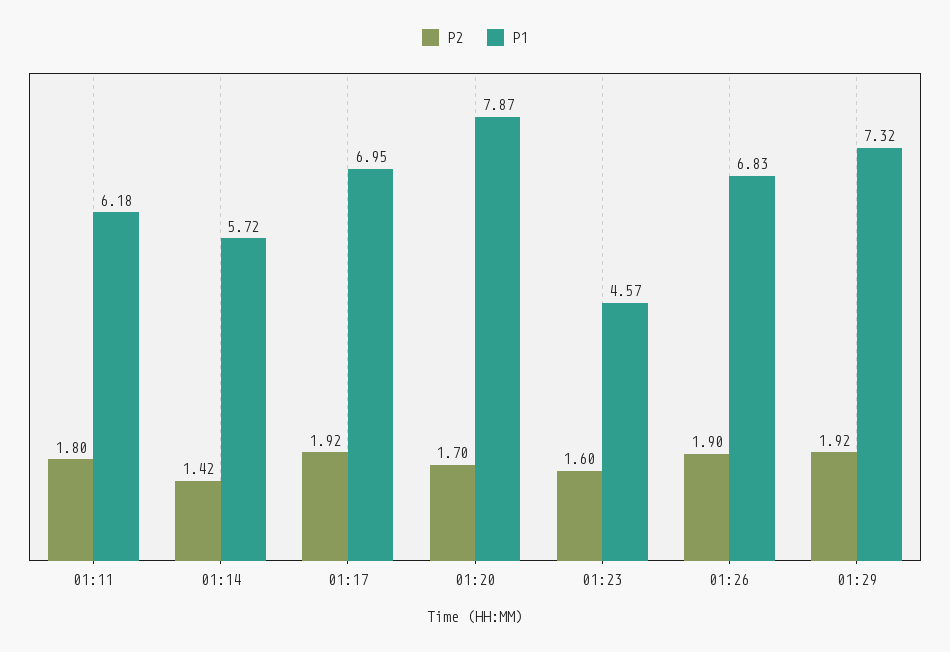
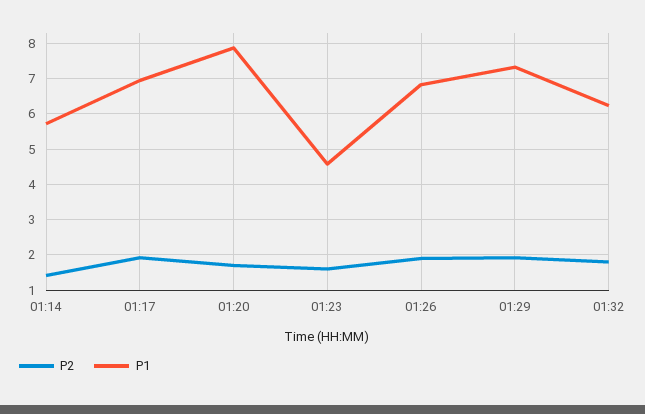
P2, 01:11: 1.8 -> none
P1, 01:11: 6.18 -> none
P2, 01:32: none -> 1.8
P1, 01:32: none -> 6.2

